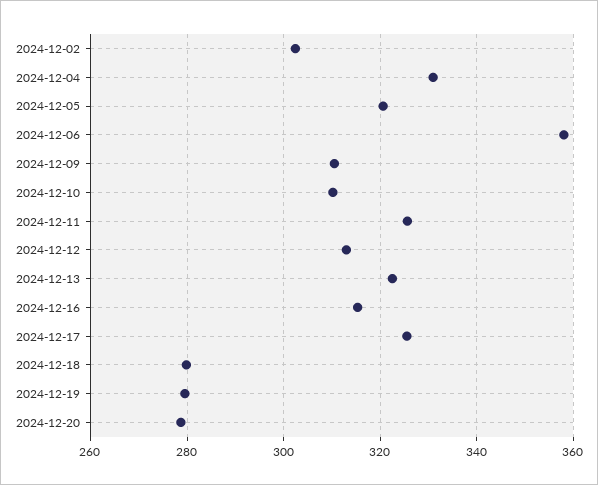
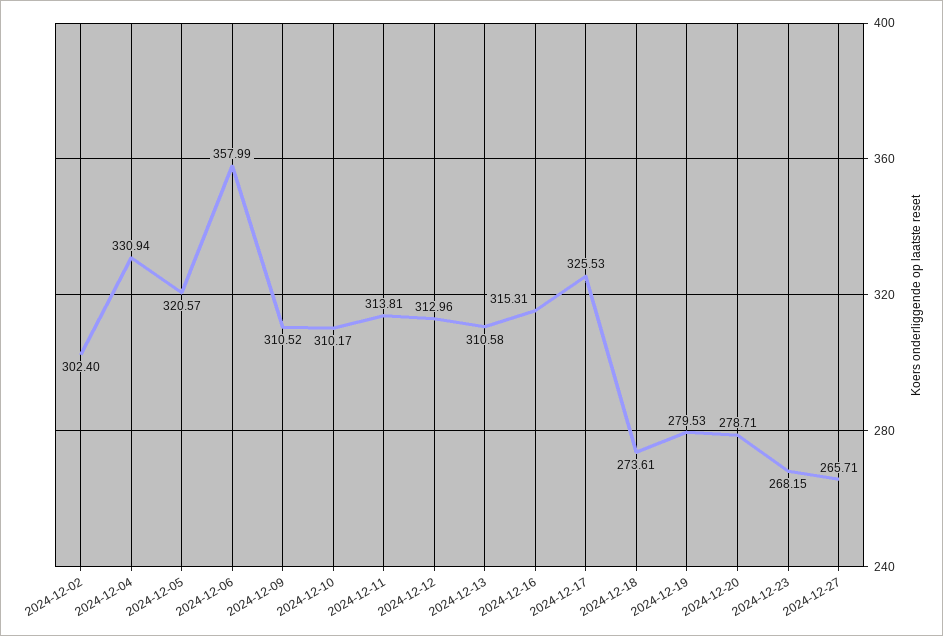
2024-12-11: 326 -> 313.81
2024-12-13: 322 -> 310.58
2024-12-18: 280 -> 273.61
2024-12-23: none -> 268.15
2024-12-27: none -> 265.71

